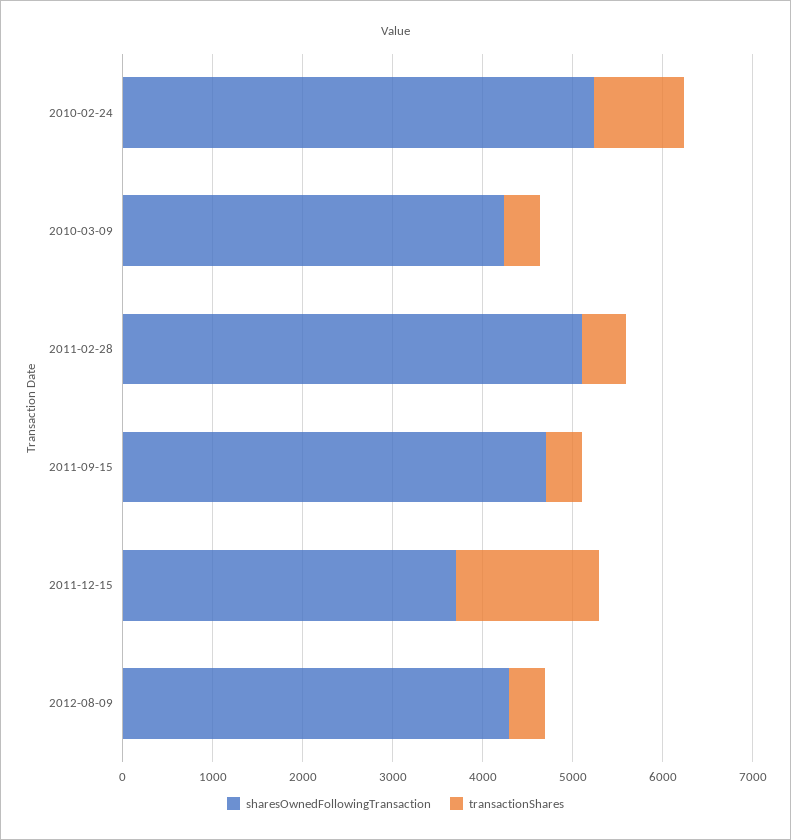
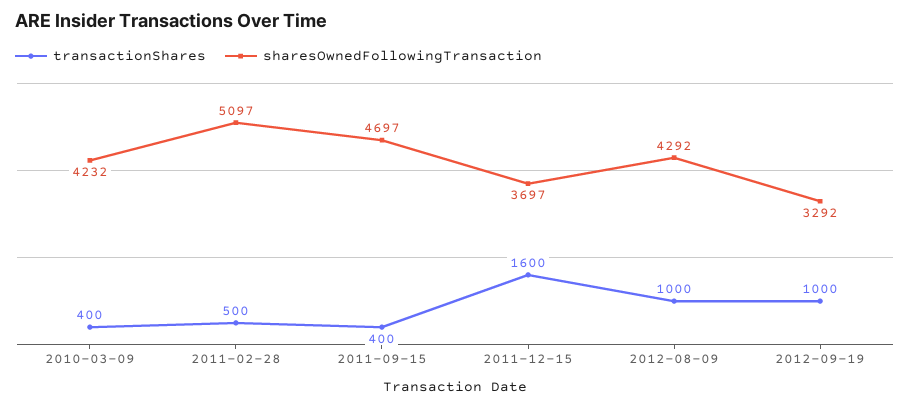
sharesOwnedFollowingTransaction, 2010-02-24: 5200 -> none
transactionShares, 2010-02-24: 1000 -> none
transactionShares, 2012-08-09: 400 -> 1000
transactionShares, 2012-09-19: none -> 1000
sharesOwnedFollowingTransaction, 2012-09-19: none -> 3292

